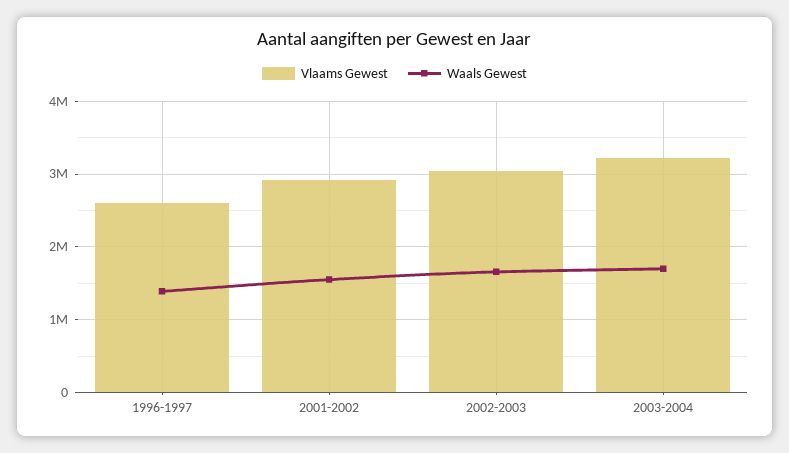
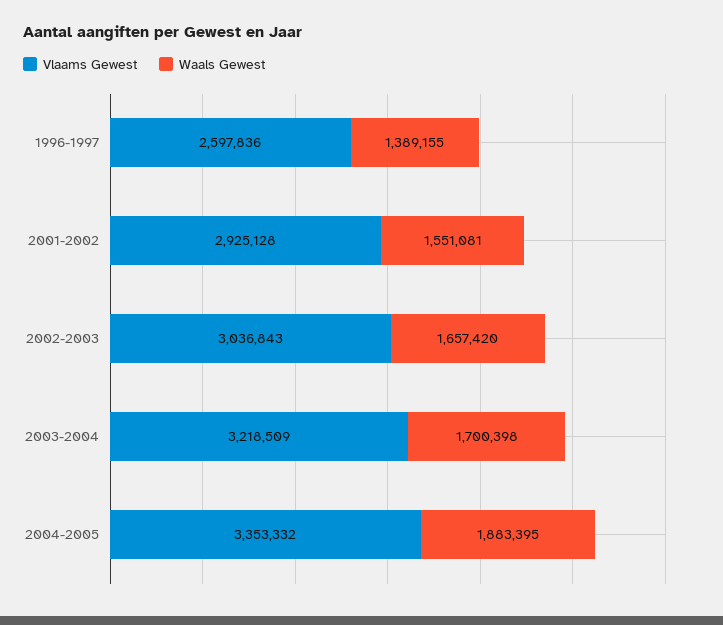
Vlaams Gewest, 2004-2005: none -> 3353332
Waals Gewest, 2004-2005: none -> 1883395

